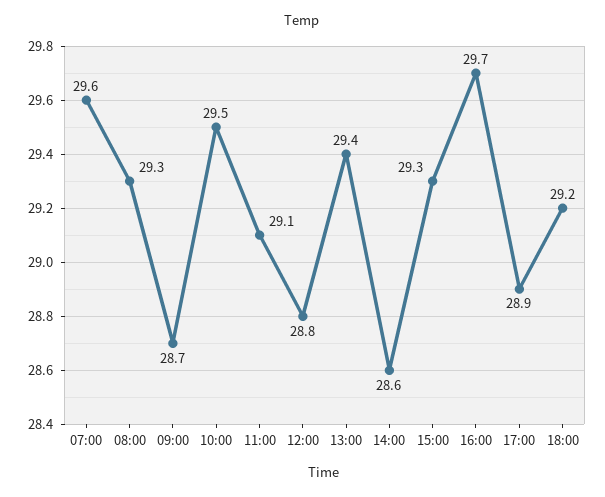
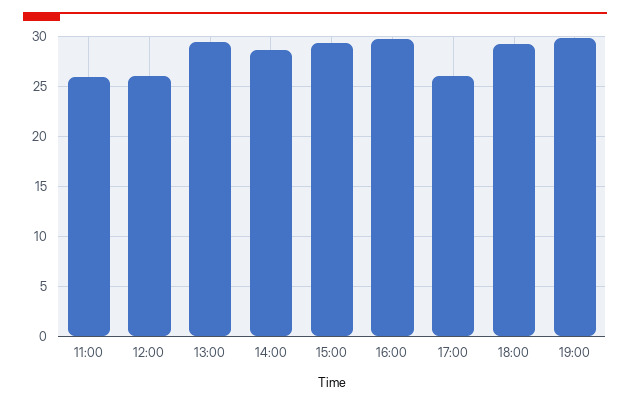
07:00: 29.6 -> none
08:00: 29.3 -> none
09:00: 28.7 -> none
10:00: 29.5 -> none
11:00: 29.1 -> 26
12:00: 28.8 -> 26
17:00: 28.9 -> 26
19:00: none -> 30

